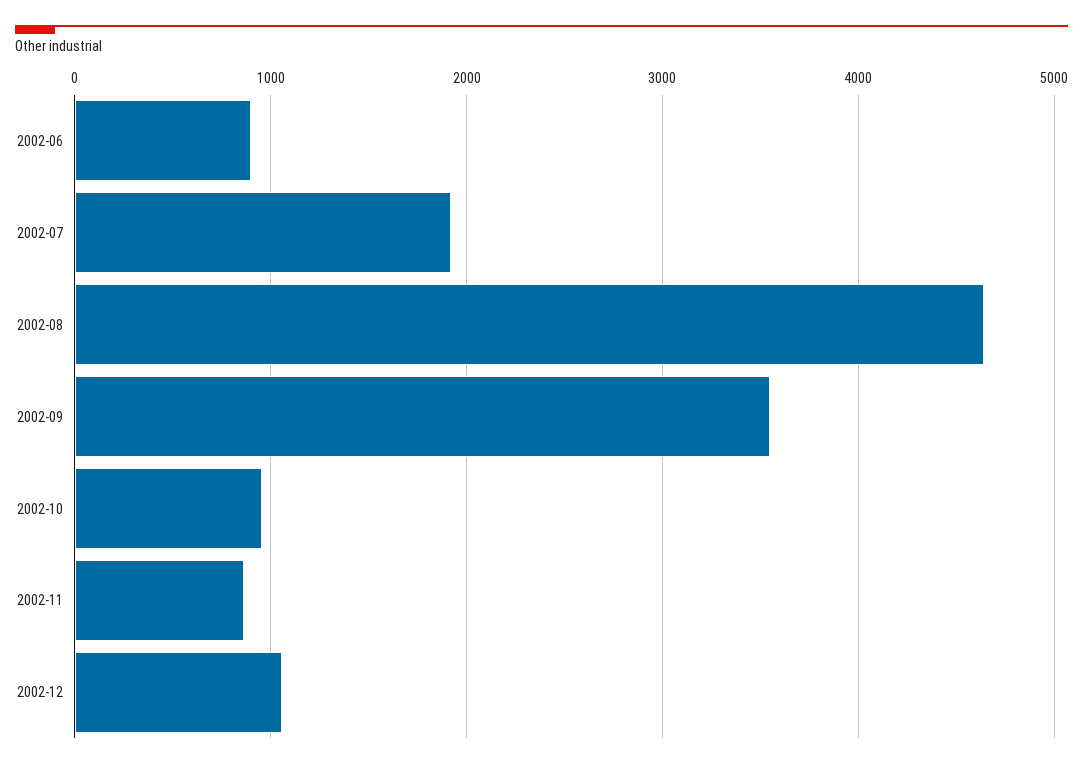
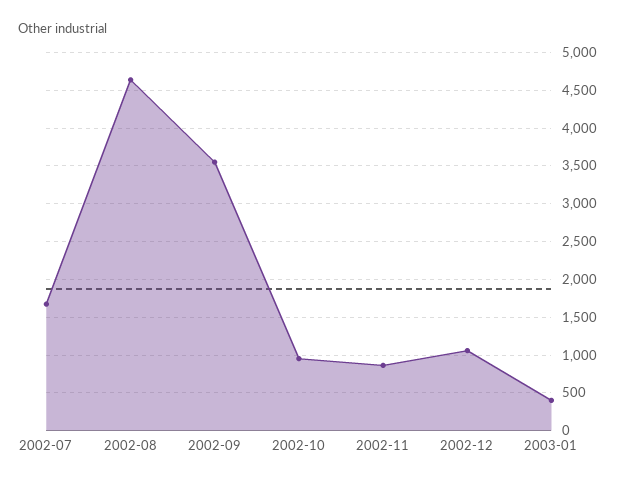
2002-06: 900 -> none
2002-07: 1900 -> 1700
2003-01: none -> 400

